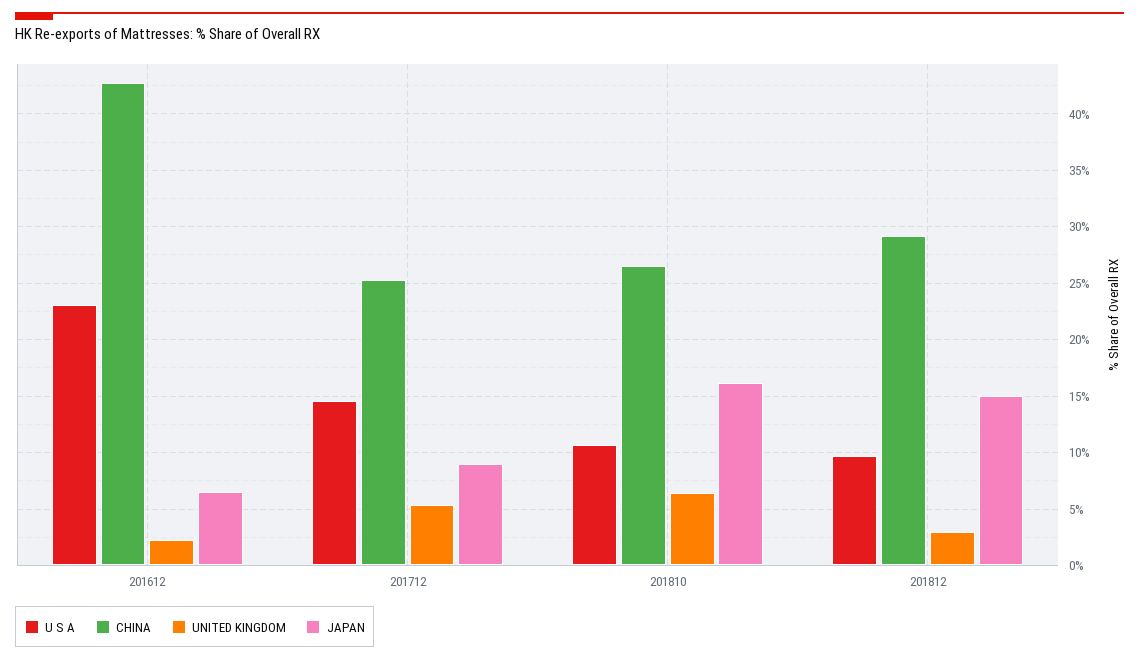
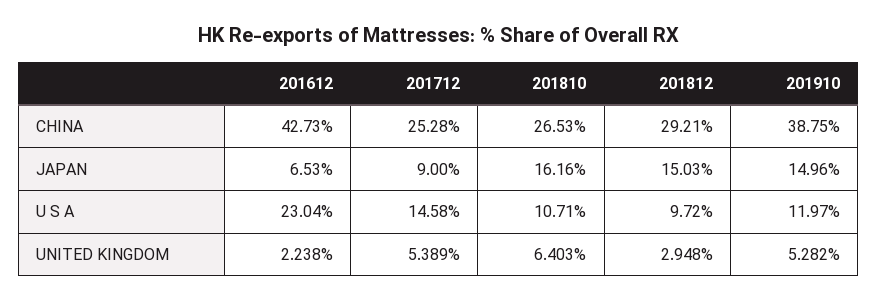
CHINA, 201910: none -> 38.75
JAPAN, 201910: none -> 14.96
U S A, 201910: none -> 11.97
UNITED KINGDOM, 201910: none -> 5.282

